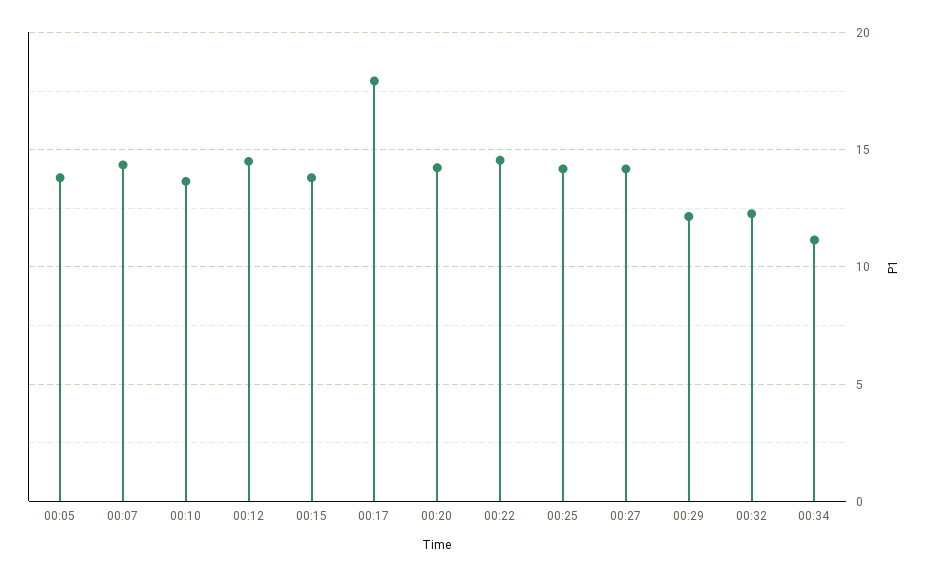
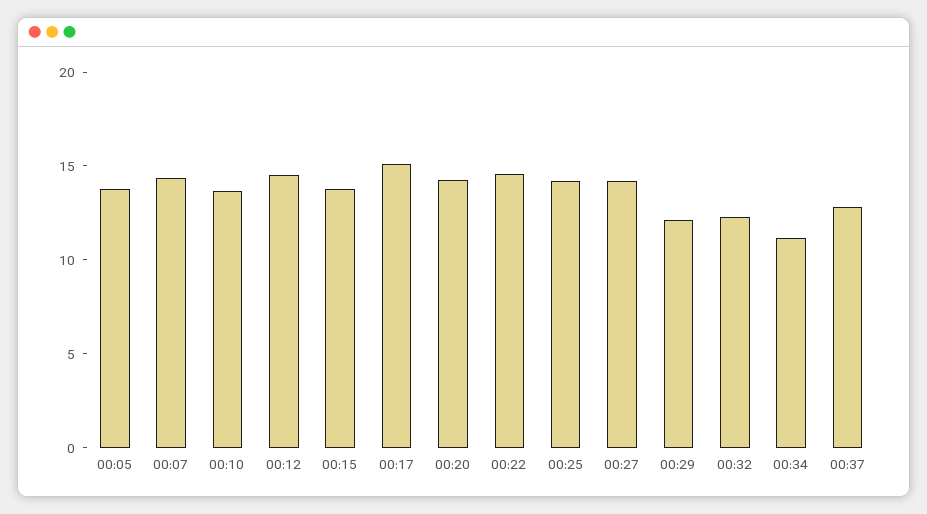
00:17: 18 -> 15
00:37: none -> 13

